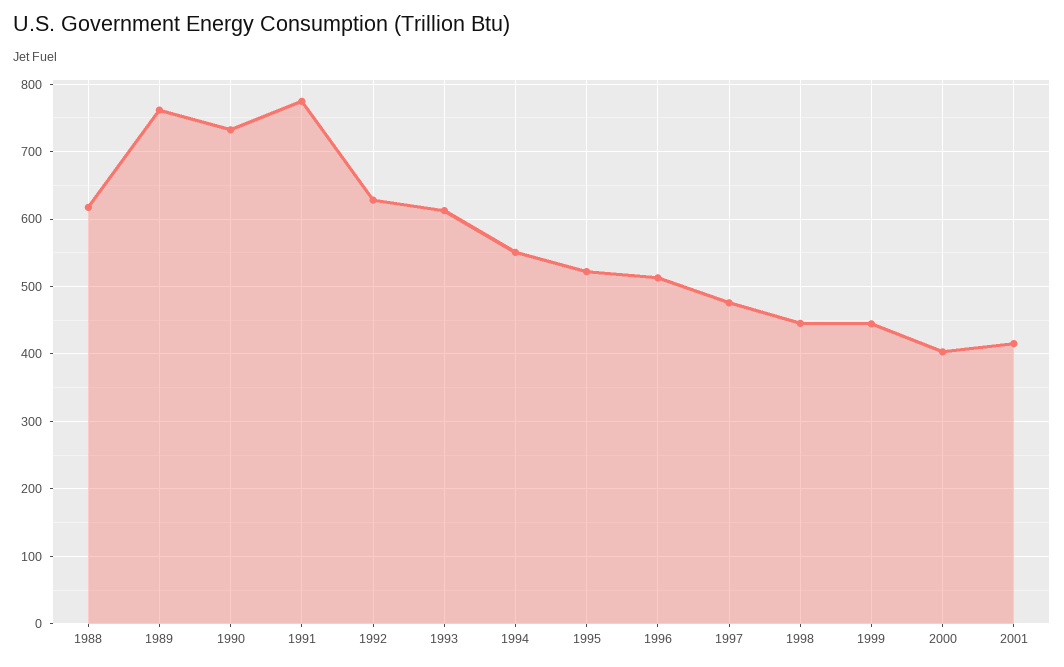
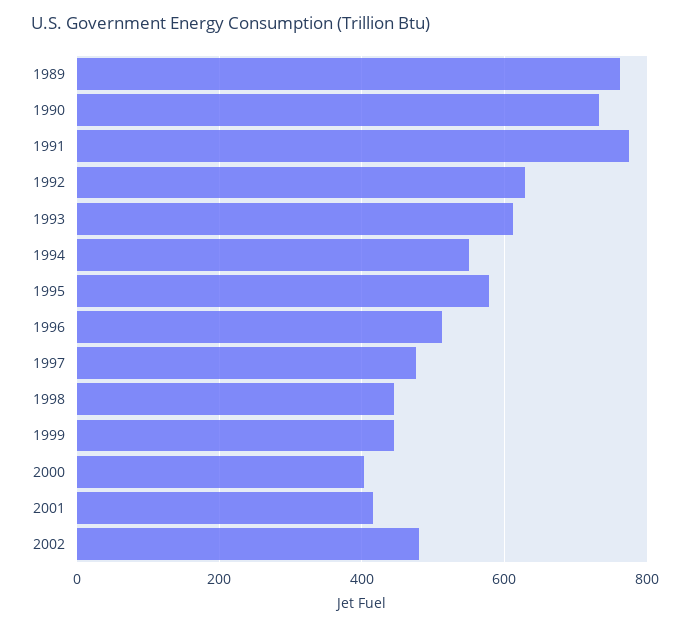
1988: 620 -> none
1995: 520 -> 580
2002: none -> 480

